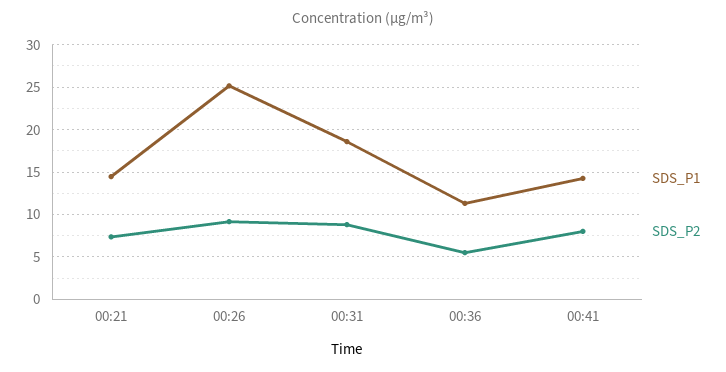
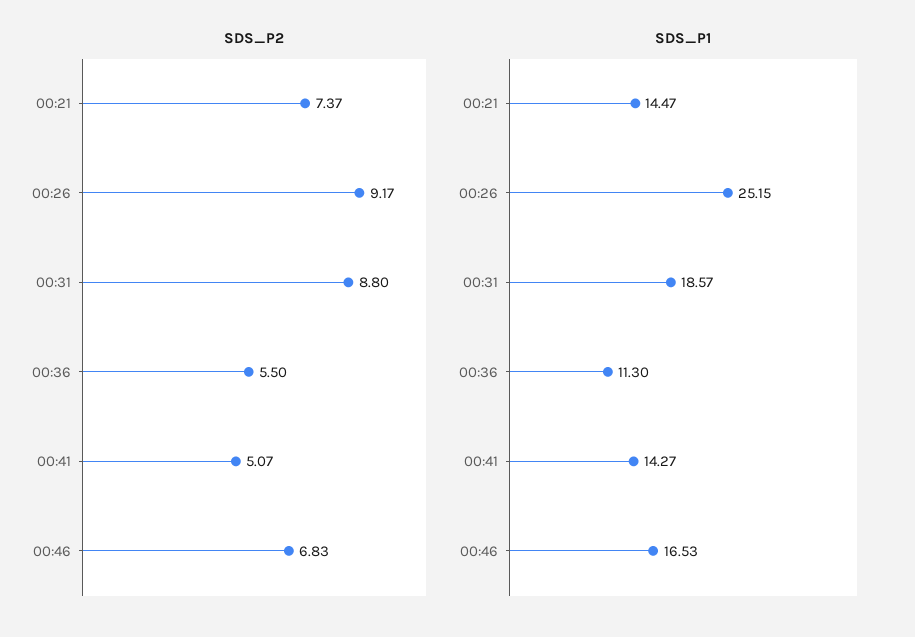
SDS_P2, 00:41: 8 -> 5.07
SDS_P2, 00:46: none -> 6.83
SDS_P1, 00:46: none -> 16.53

